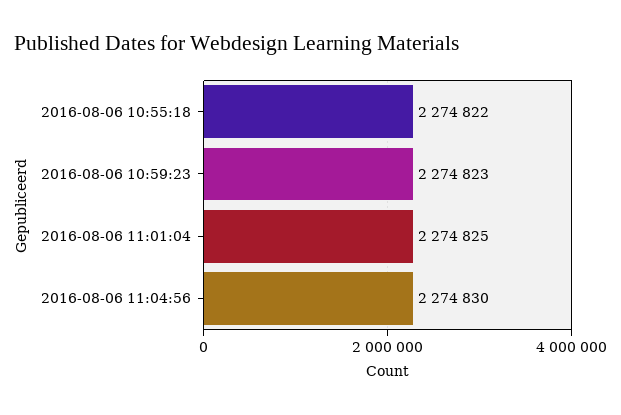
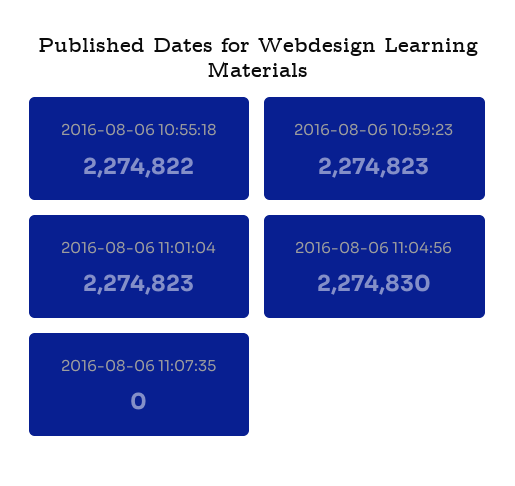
2016-08-06 11:01:04: 2274825 -> 2274823
2016-08-06 11:07:35: none -> 0

